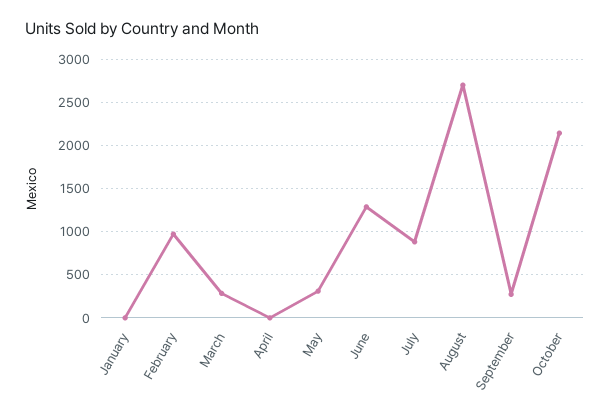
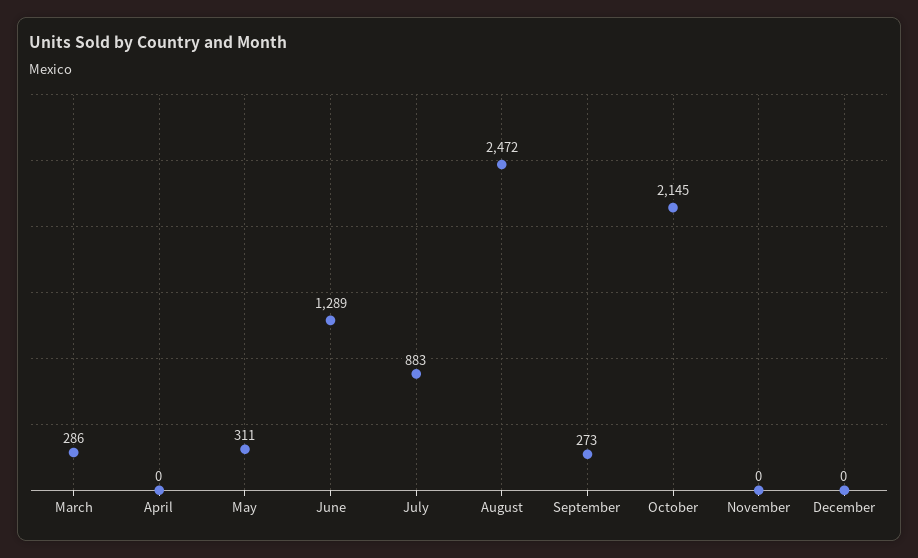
January: 0 -> none
February: 1000 -> none
August: 2700 -> 2472
November: none -> 0
December: none -> 0

